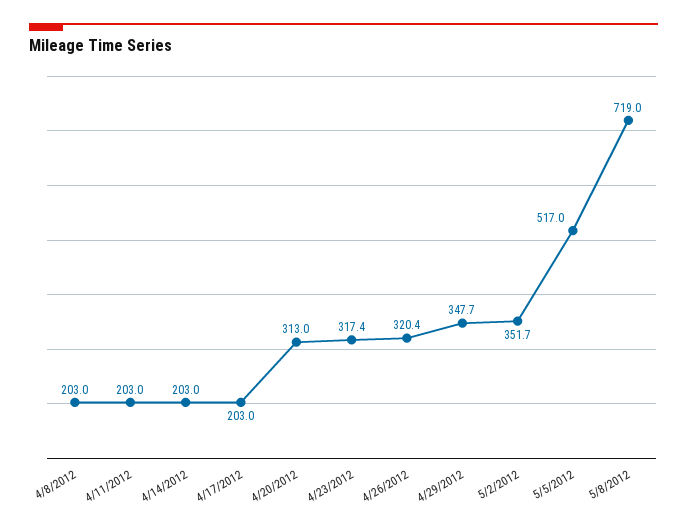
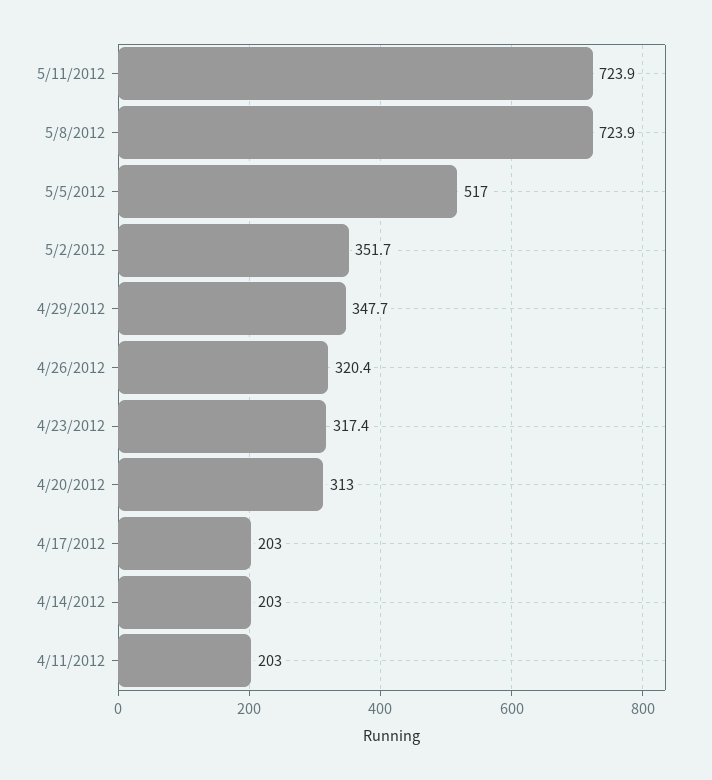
4/8/2012: 203 -> none
5/8/2012: 719 -> 723.9
5/11/2012: none -> 723.9

